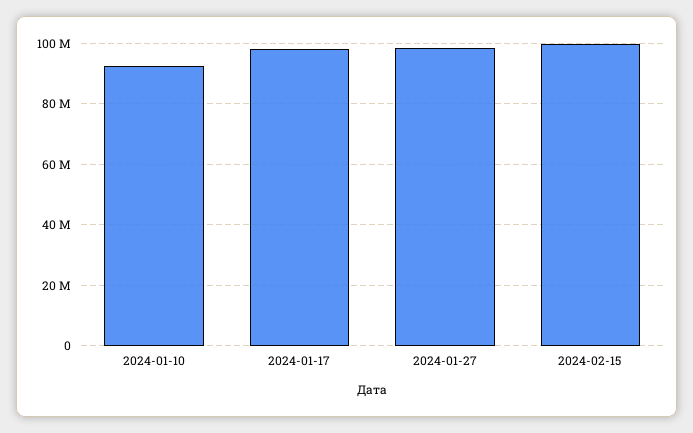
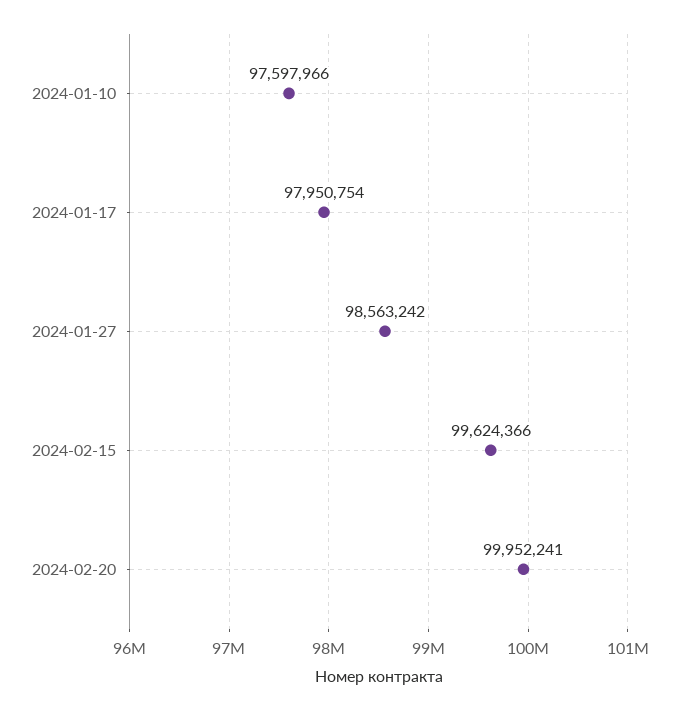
2024-01-10: 92000000 -> 97597966
2024-02-20: none -> 99952241

